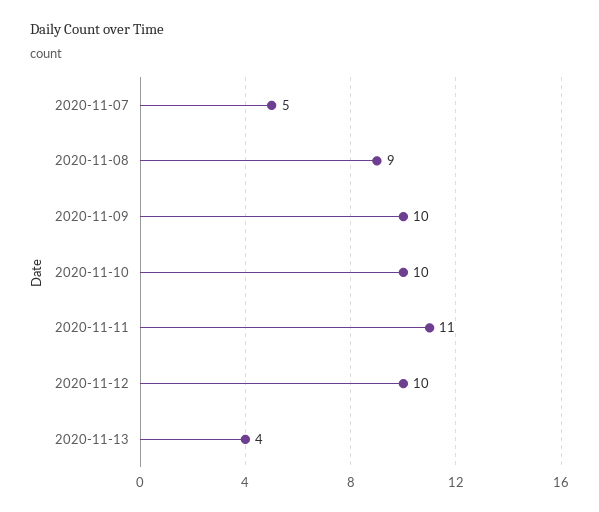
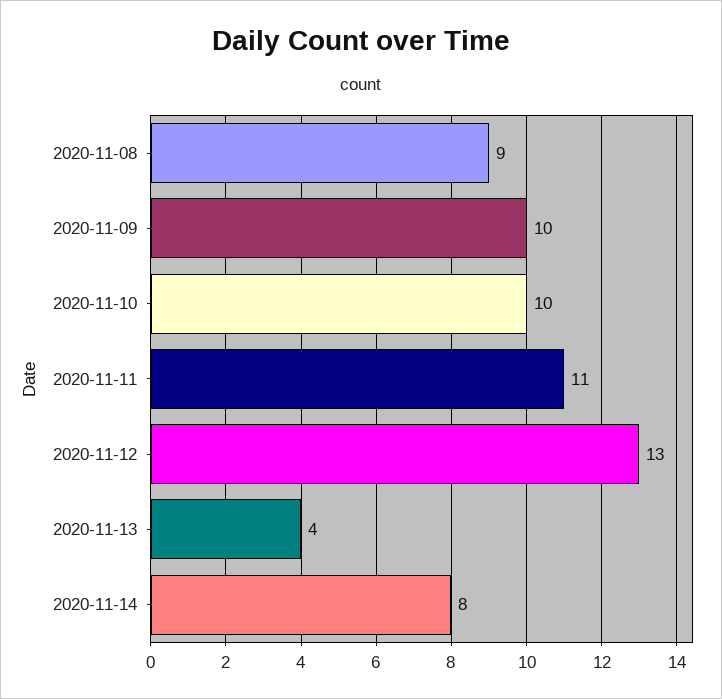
2020-11-07: 5 -> none
2020-11-12: 10 -> 13
2020-11-14: none -> 8

